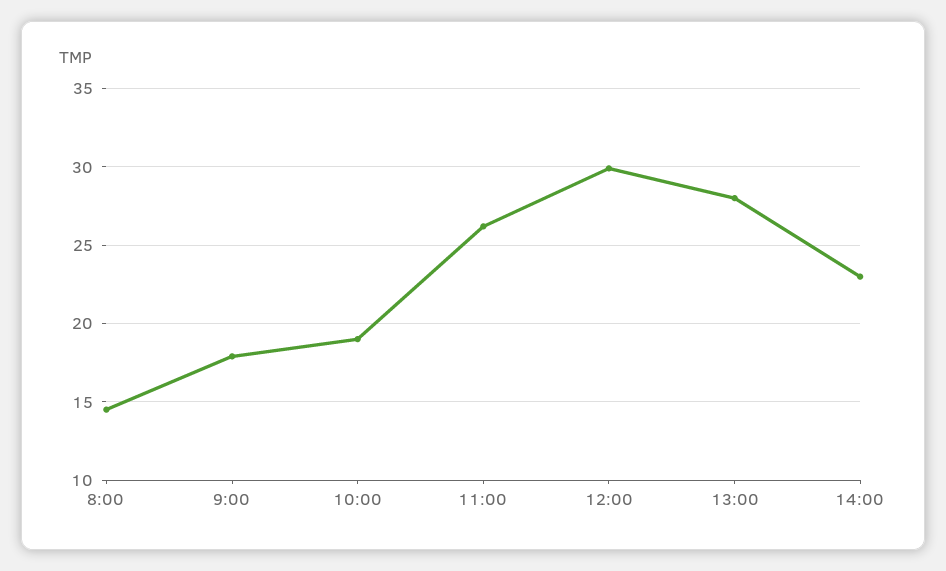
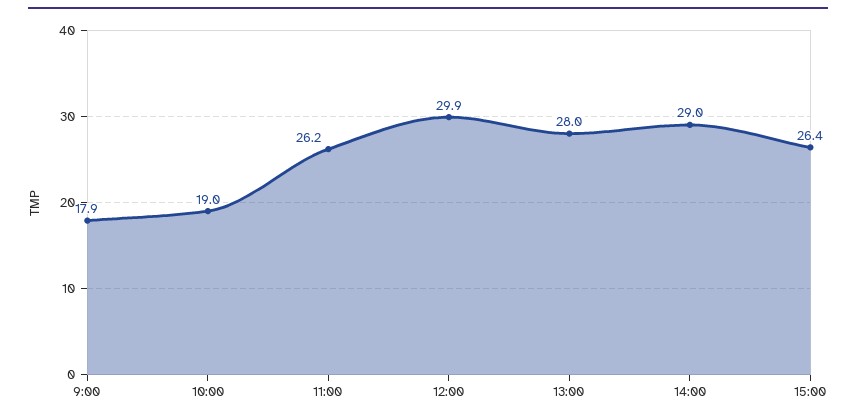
8:00: 14.5 -> none
14:00: 23 -> 29
15:00: none -> 26.4

